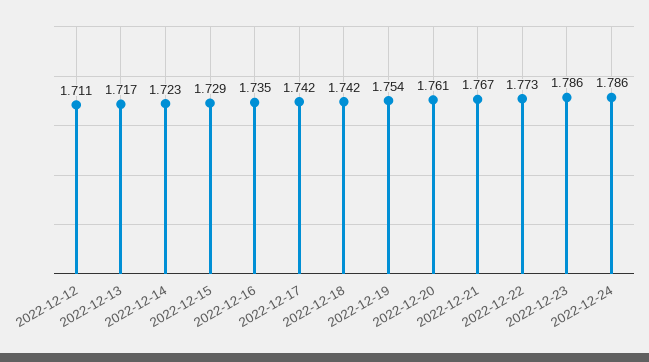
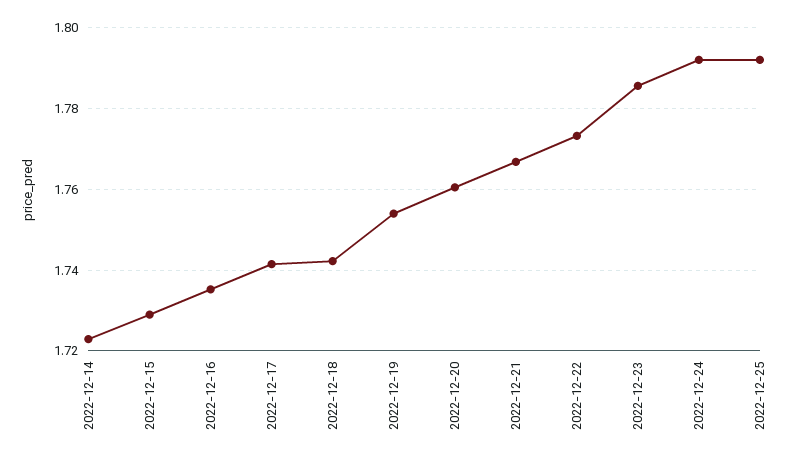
2022-12-12: 1.711 -> none
2022-12-13: 1.717 -> none
2022-12-24: 1.786 -> 1.792
2022-12-25: none -> 1.792

